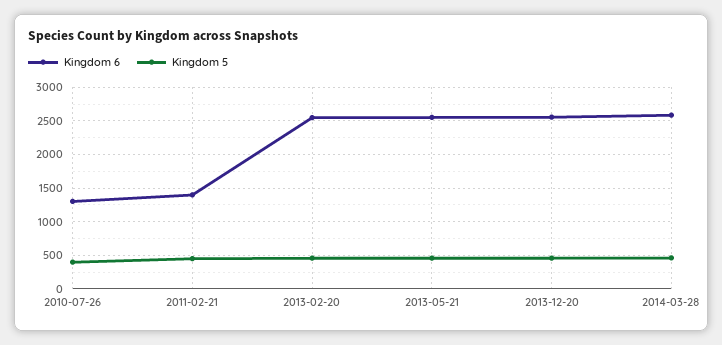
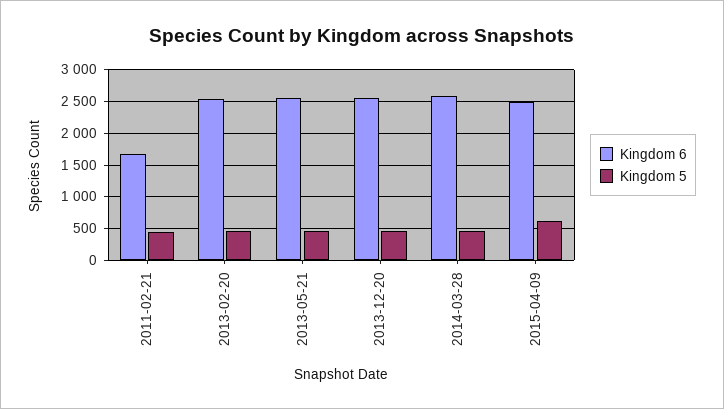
Kingdom 6, 2010-07-26: 1300 -> none
Kingdom 5, 2010-07-26: 400 -> none
Kingdom 6, 2011-02-21: 1400 -> 1700
Kingdom 6, 2015-04-09: none -> 2500
Kingdom 5, 2015-04-09: none -> 600

